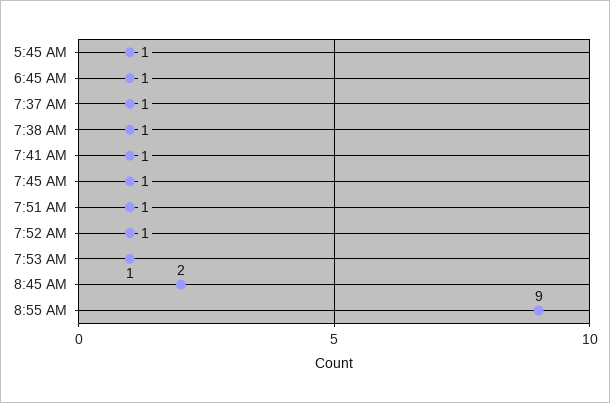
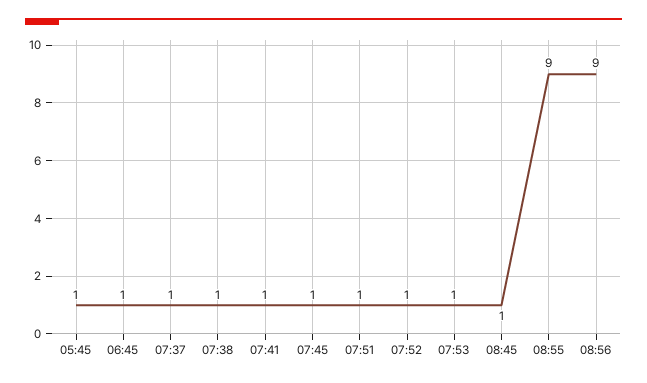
8:45 AM: 2 -> 1
08:56: none -> 9

